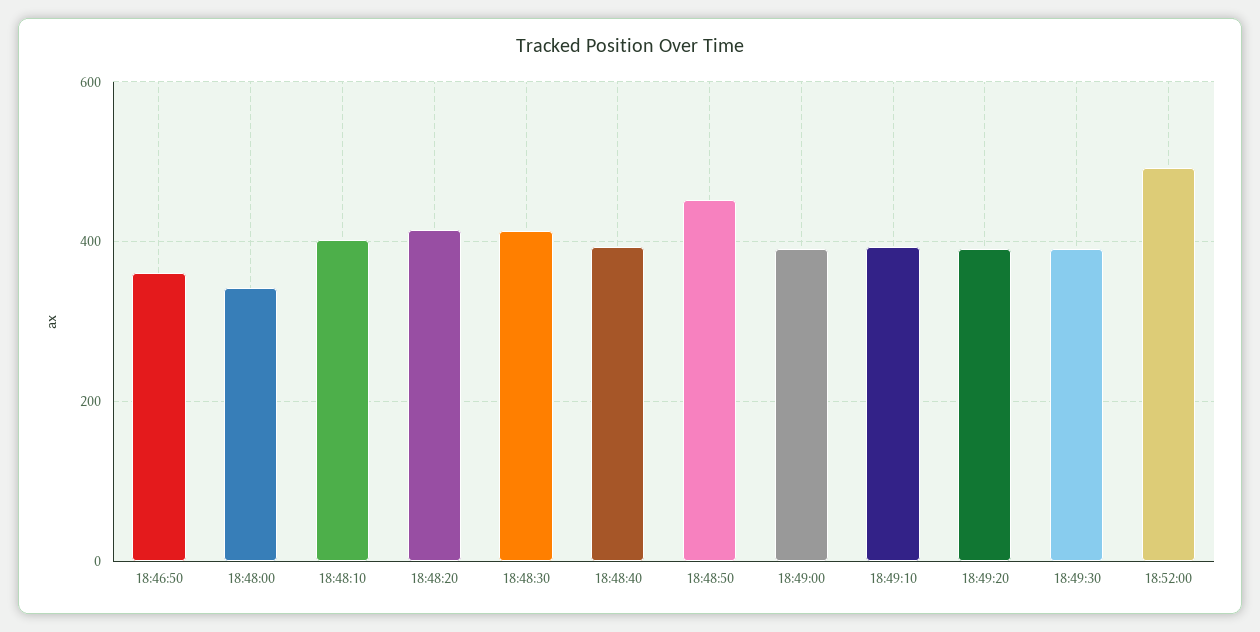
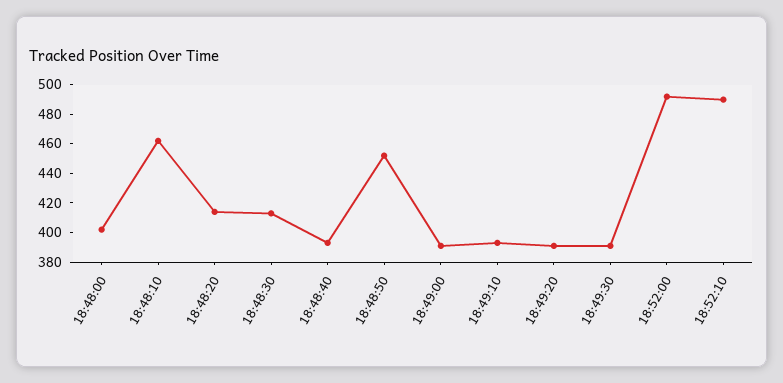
18:46:50: 360 -> none
18:48:00: 340 -> 400
18:48:10: 400 -> 460
18:52:10: none -> 490

